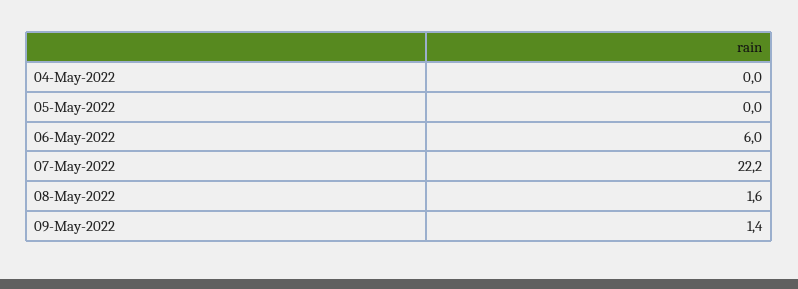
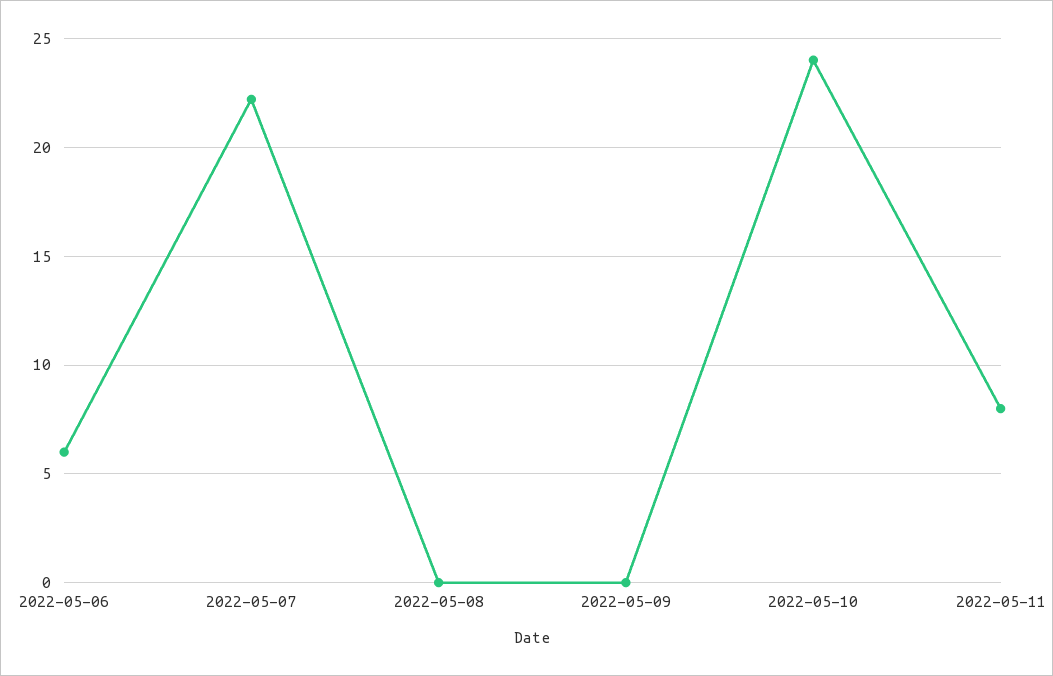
04-May-2022: 0 -> none
05-May-2022: 0 -> none
08-May-2022: 1.6 -> 0
09-May-2022: 1.4 -> 0
2022-05-10: none -> 24
2022-05-11: none -> 8

